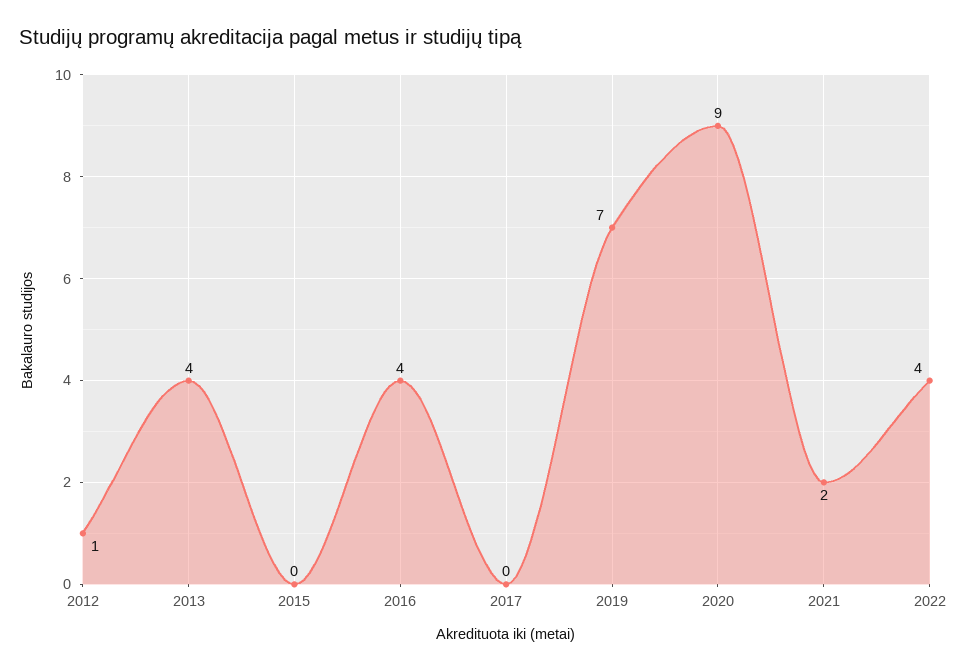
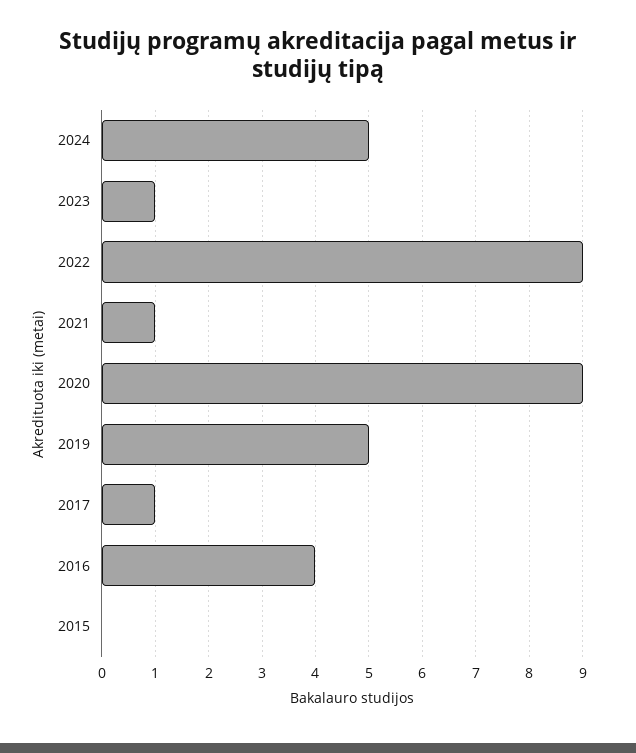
2012: 1 -> none
2013: 4 -> none
2017: 0 -> 1
2019: 7 -> 5
2021: 2 -> 1
2022: 4 -> 9
2024: none -> 5
2023: none -> 1

